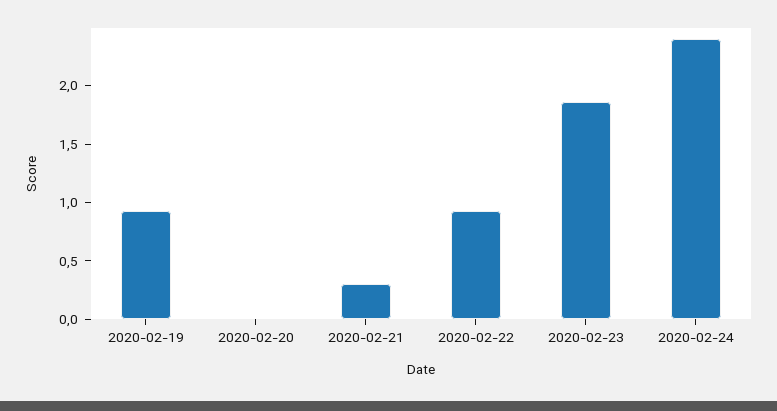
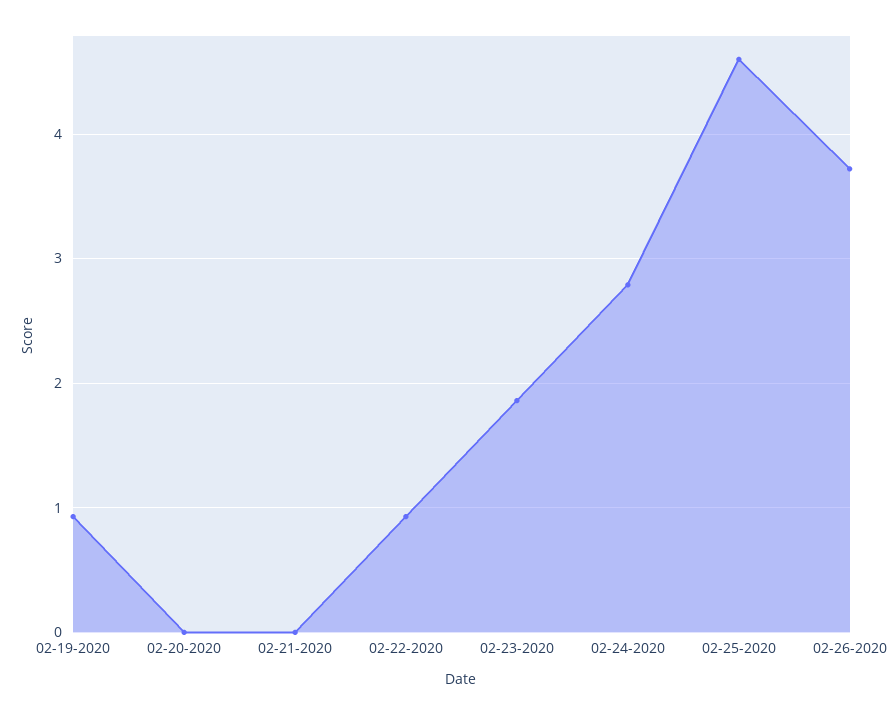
2020-02-21: 0.3 -> 0
2020-02-24: 2.4 -> 2.8
02-25-2020: none -> 4.6
02-26-2020: none -> 3.7

